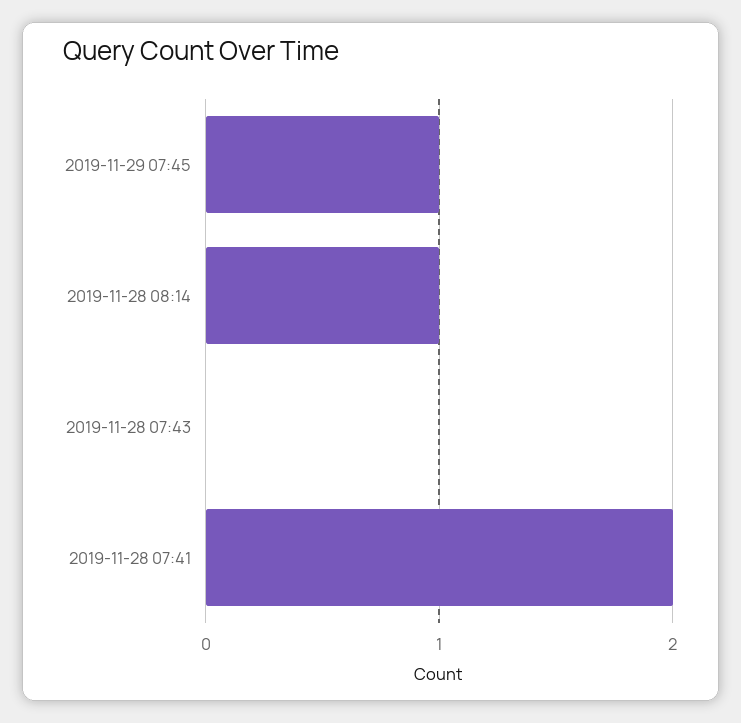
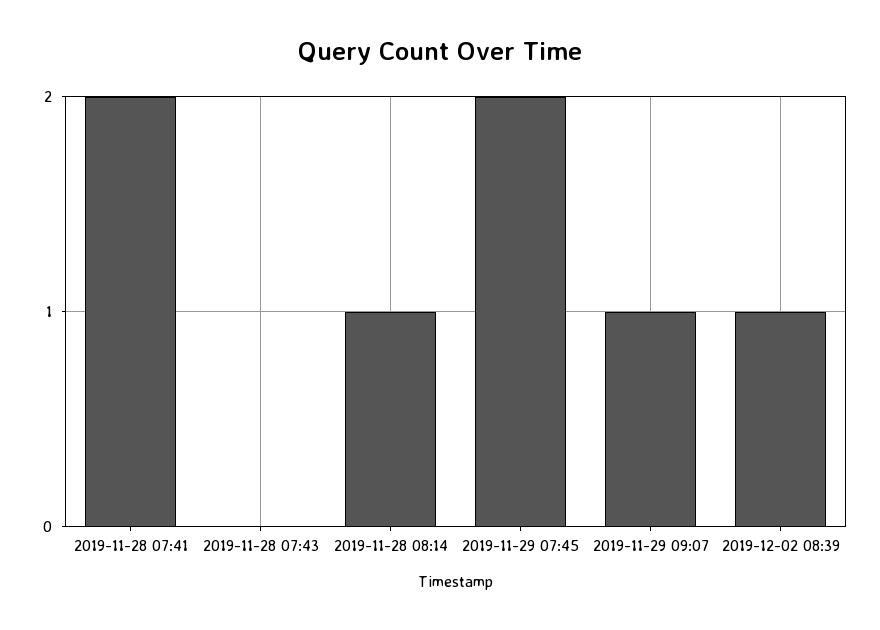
2019-11-29 07:45: 1 -> 2
2019-11-29 09:07: none -> 1
2019-12-02 08:39: none -> 1

